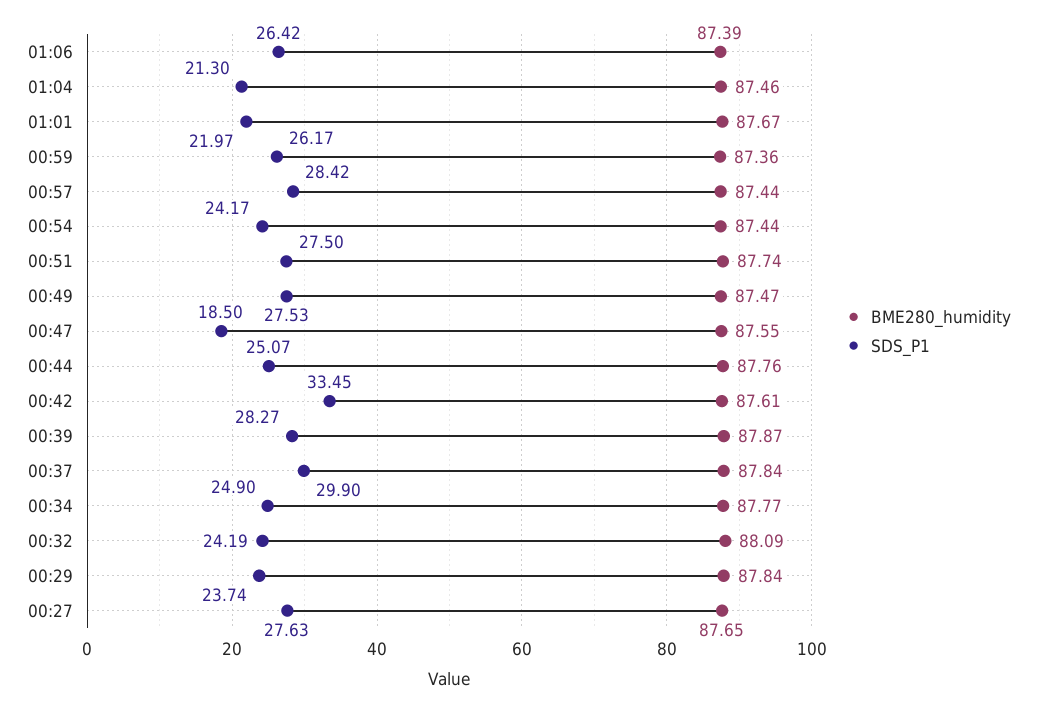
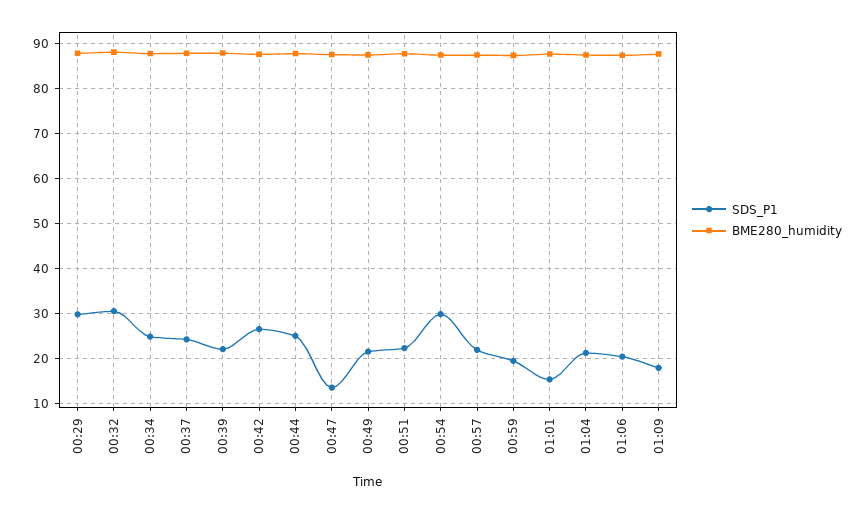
SDS_P1, 01:06: 26.42 -> 20
SDS_P1, 01:01: 21.97 -> 16
SDS_P1, 00:59: 26.17 -> 20
SDS_P1, 00:57: 28.42 -> 22
SDS_P1, 00:54: 24.17 -> 30
SDS_P1, 00:51: 27.5 -> 22
SDS_P1, 00:49: 27.53 -> 22
SDS_P1, 00:47: 18.5 -> 14
SDS_P1, 00:42: 33.45 -> 26
SDS_P1, 00:39: 28.27 -> 22
SDS_P1, 00:37: 29.9 -> 24
SDS_P1, 00:32: 24.19 -> 30
SDS_P1, 00:29: 23.74 -> 30
BME280_humidity, 00:27: 87.65 -> none
SDS_P1, 00:27: 27.63 -> none
SDS_P1, 01:09: none -> 18
BME280_humidity, 01:09: none -> 88

